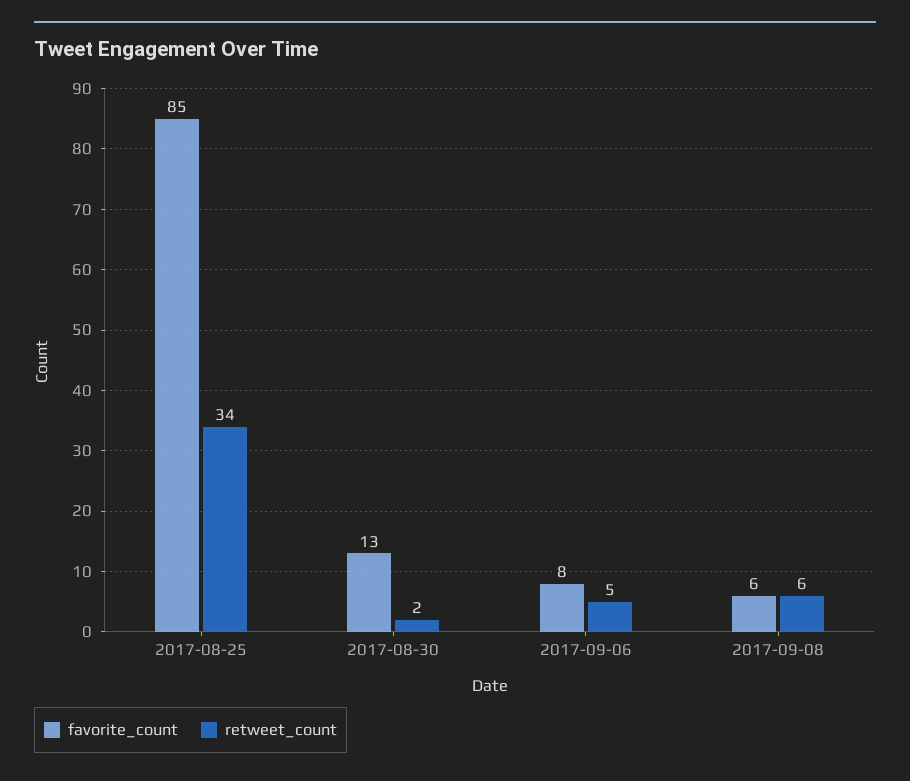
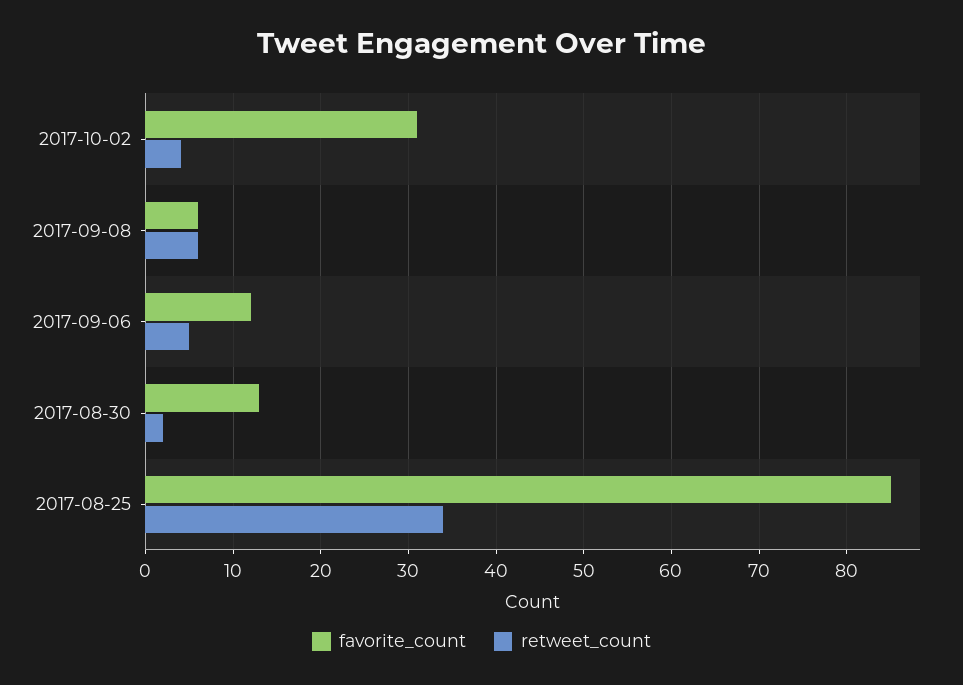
favorite_count, 2017-09-06: 8 -> 12
favorite_count, 2017-10-02: none -> 31
retweet_count, 2017-10-02: none -> 4

